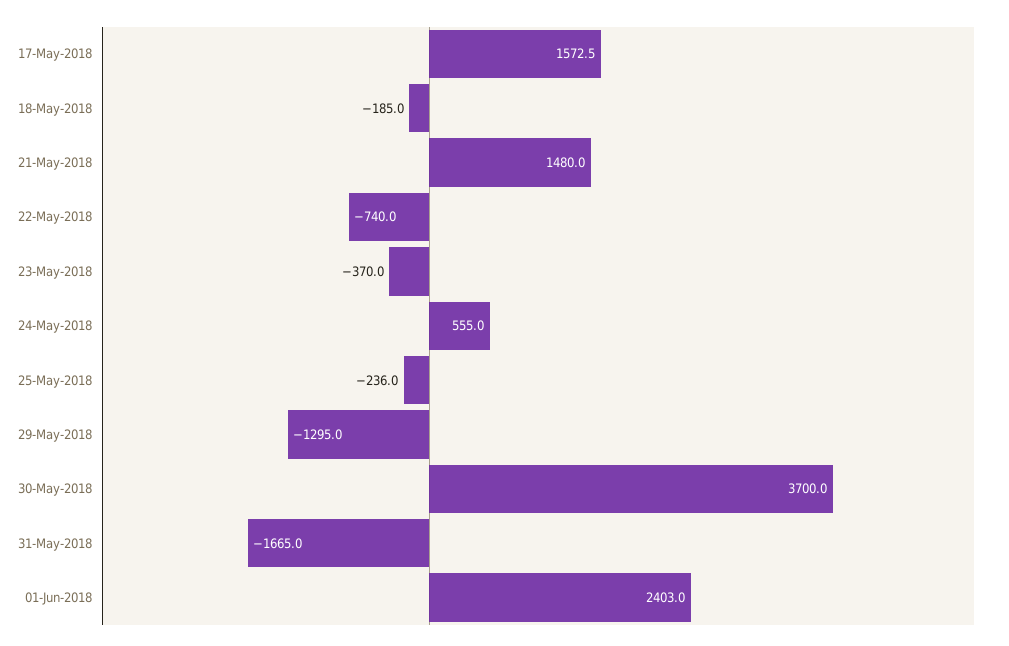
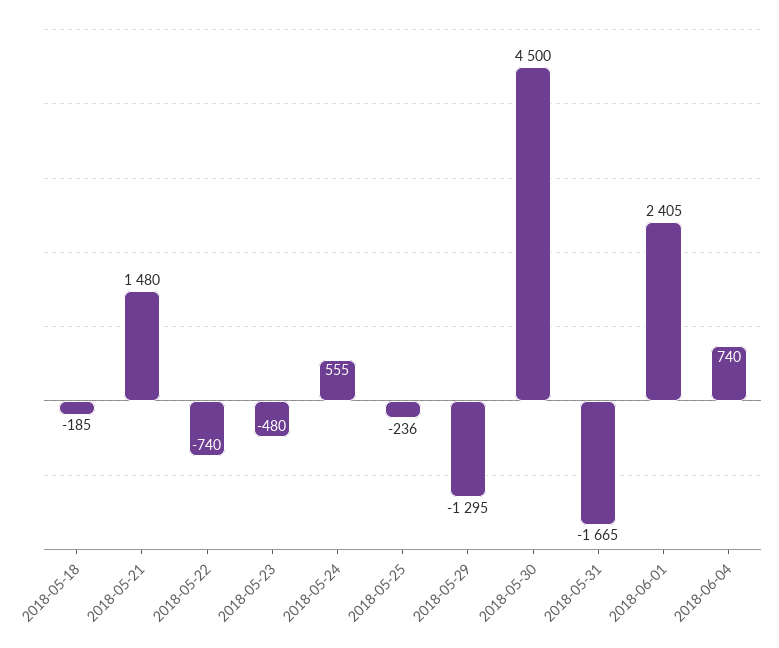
17-May-2018: 1572.5 -> none
23-May-2018: -370 -> -480
30-May-2018: 3700 -> 4500
01-Jun-2018: 2403 -> 2405
2018-06-04: none -> 740

